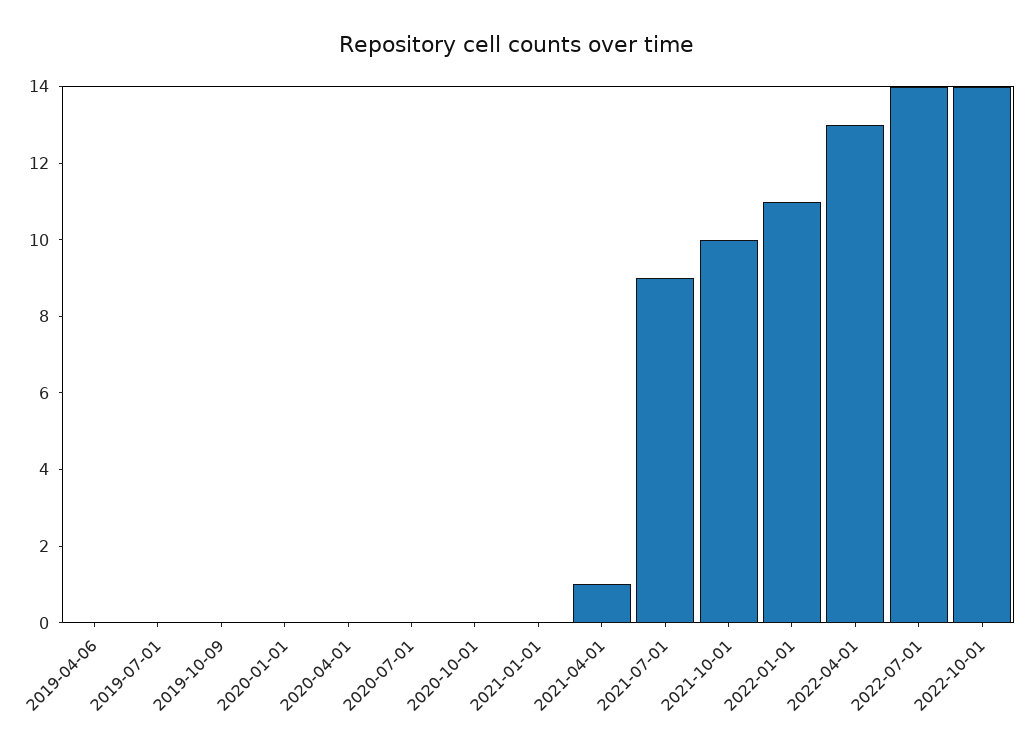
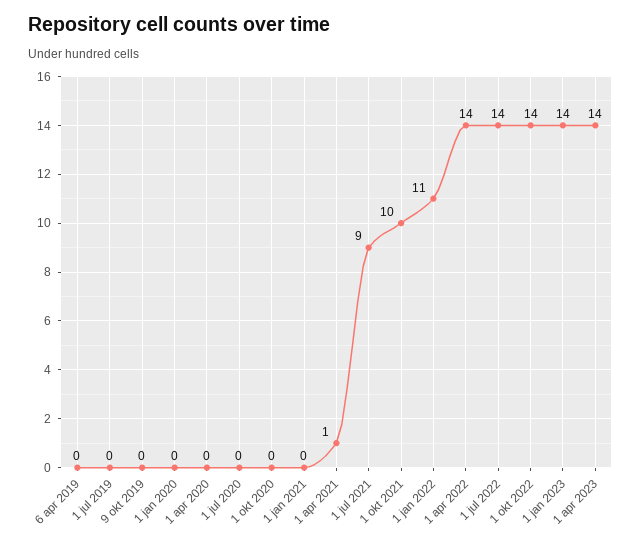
2022-04-01: 13 -> 14
1 jan 2023: none -> 14
1 apr 2023: none -> 14

